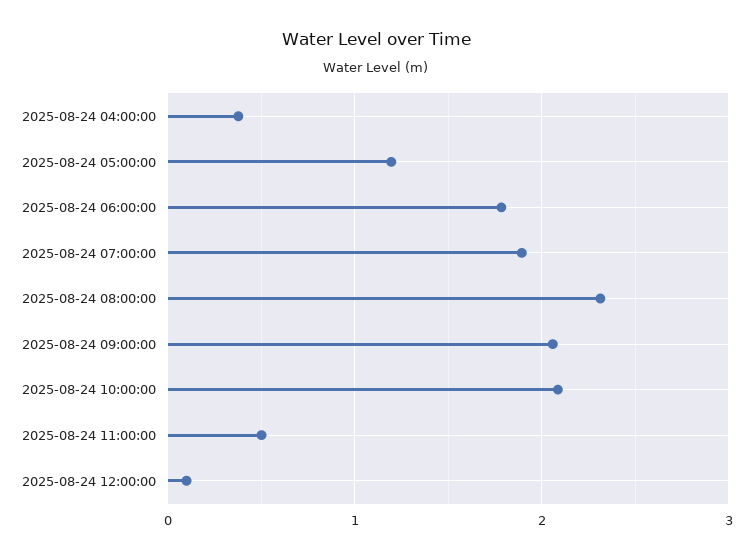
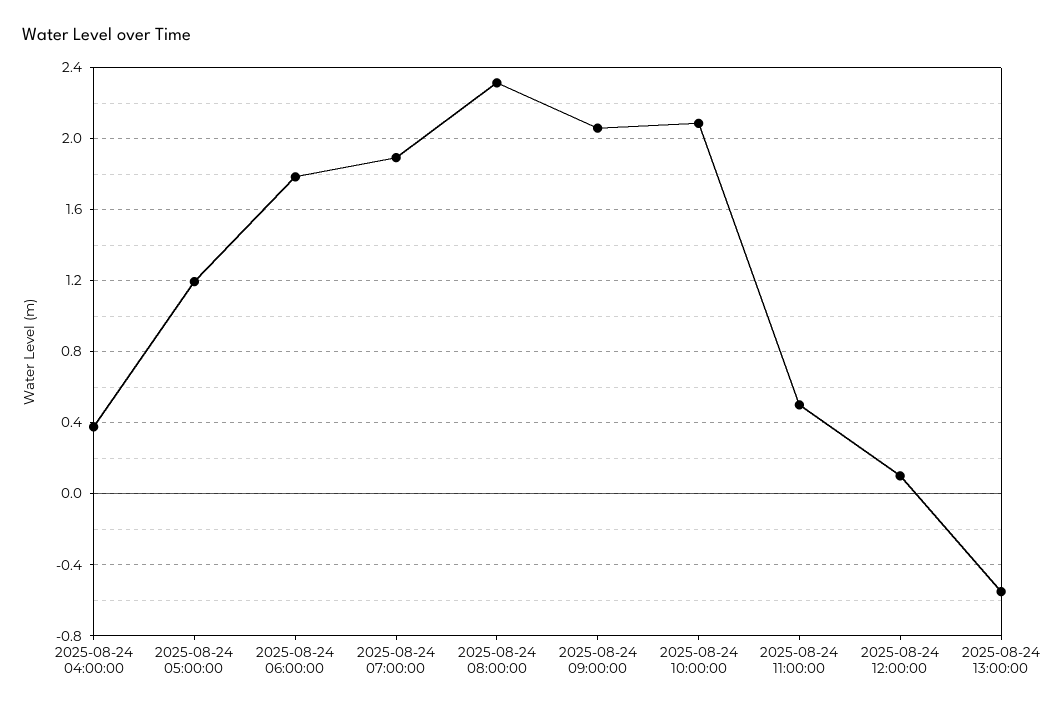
2025-08-24 13:00:00: none -> -0.55

